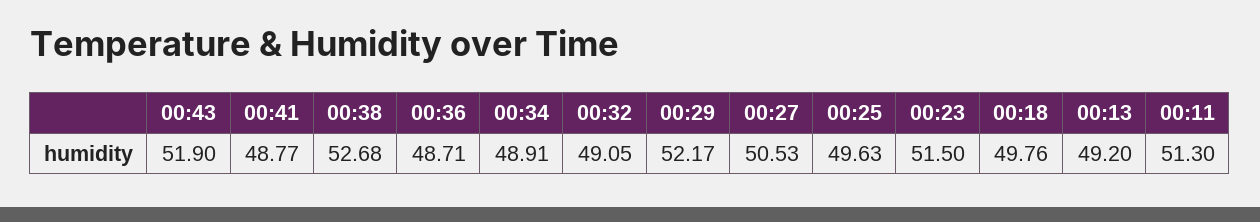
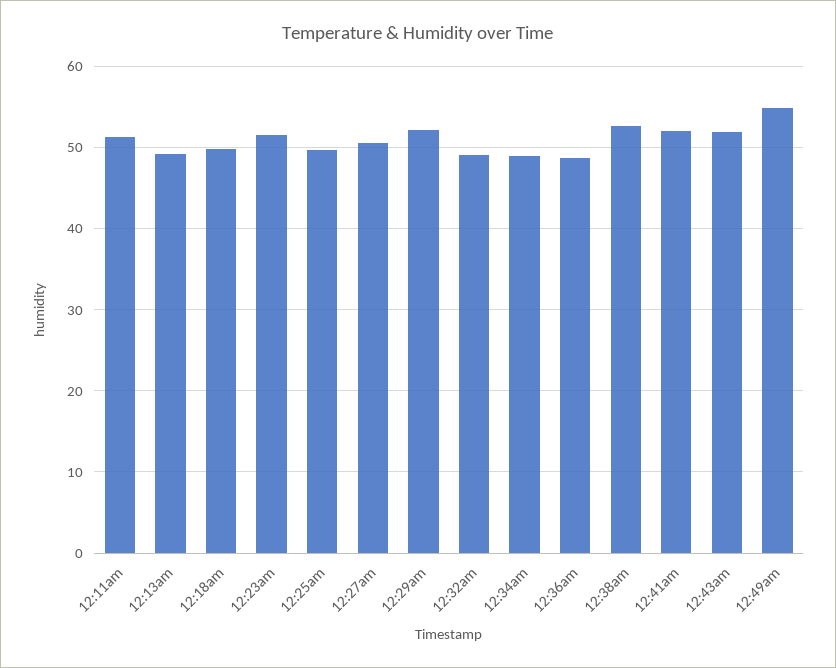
00:41: 48.77 -> 52
12:49am: none -> 55

